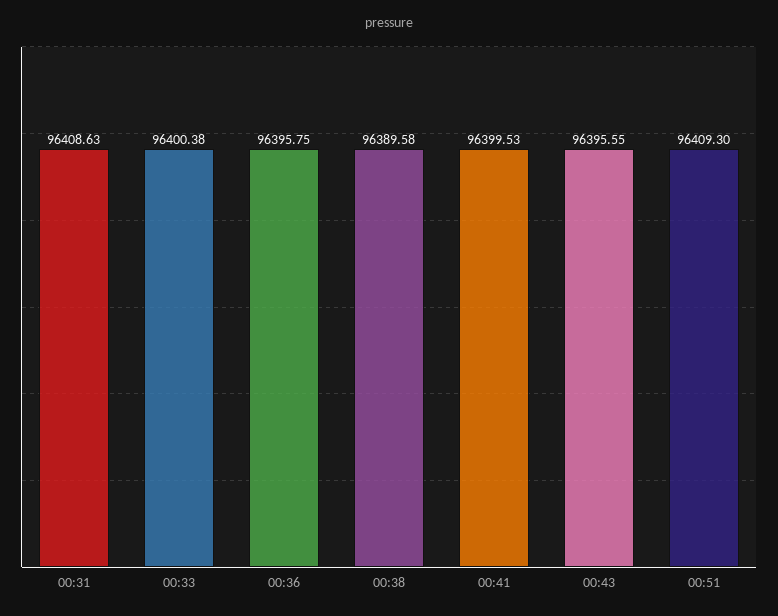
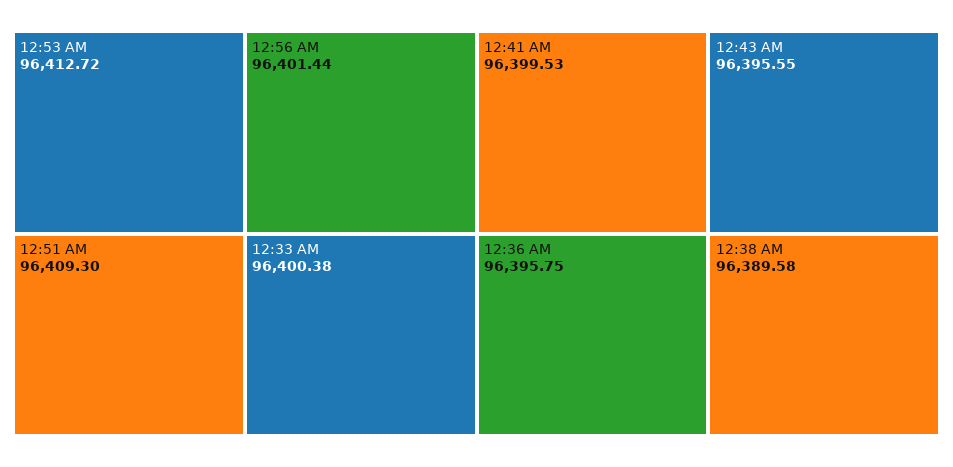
00:31: 96408.63 -> none
12:53 AM: none -> 96412.72
12:56 AM: none -> 96401.44

